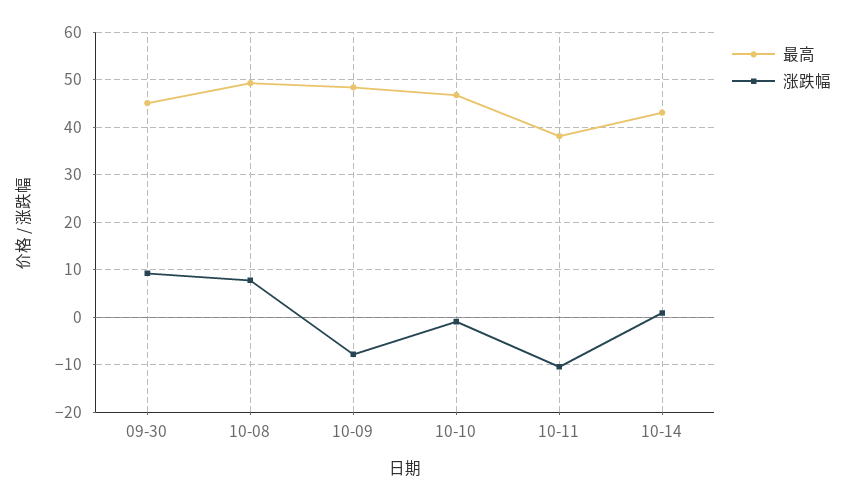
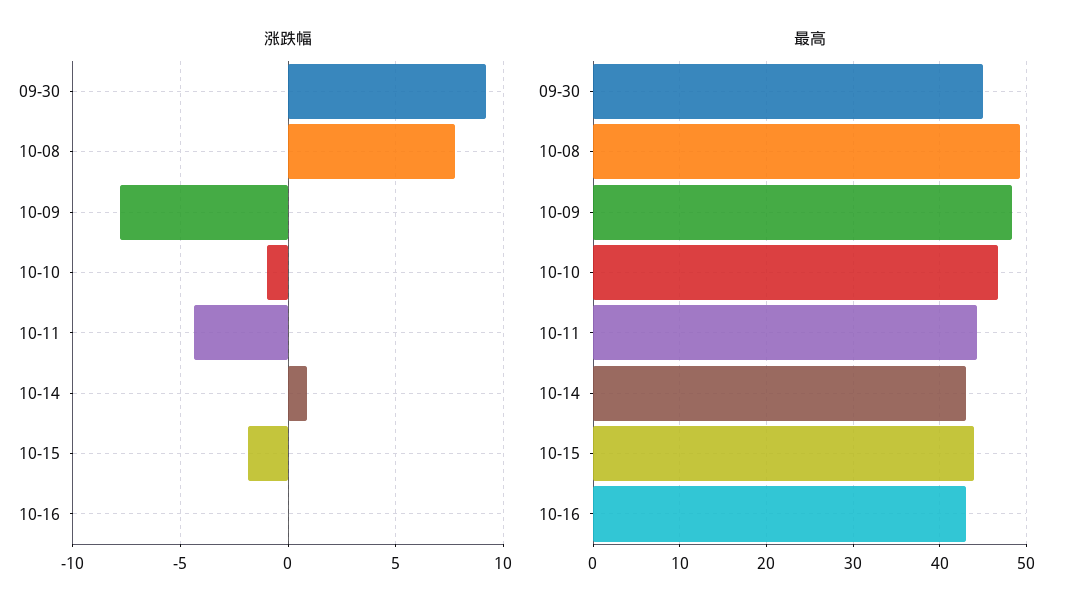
最高, 10-11: 38 -> 44
涨跌幅, 10-11: -10 -> -4.5
涨跌幅, 10-15: none -> -2
涨跌幅, 10-16: none -> 0
最高, 10-15: none -> 44
最高, 10-16: none -> 43

